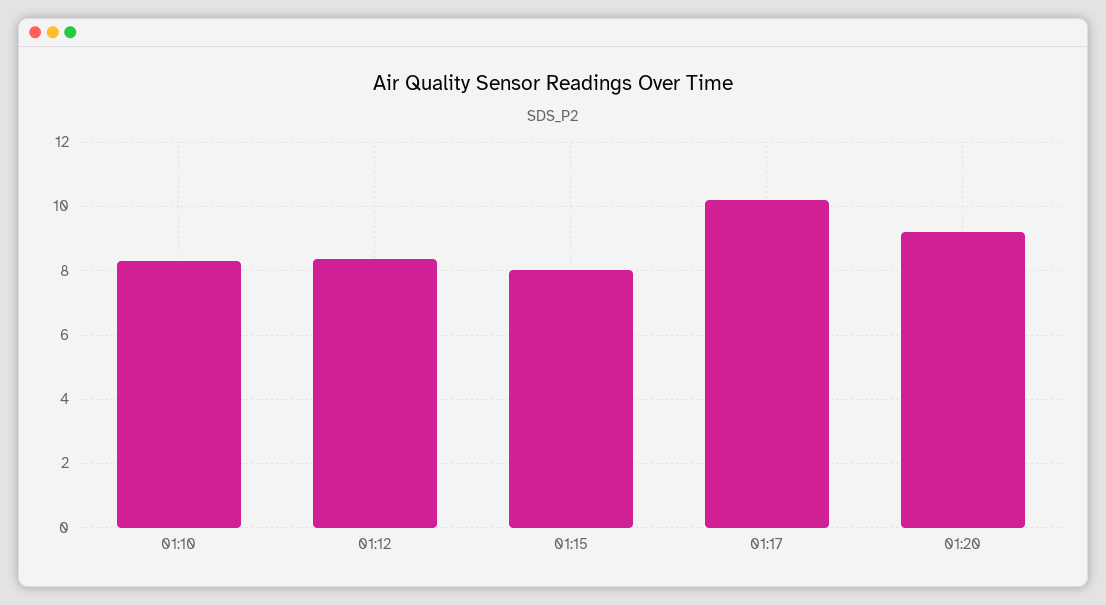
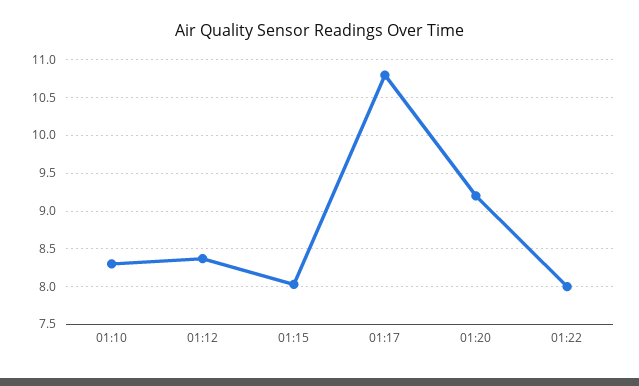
01:17: 10.2 -> 10.8
01:22: none -> 8

